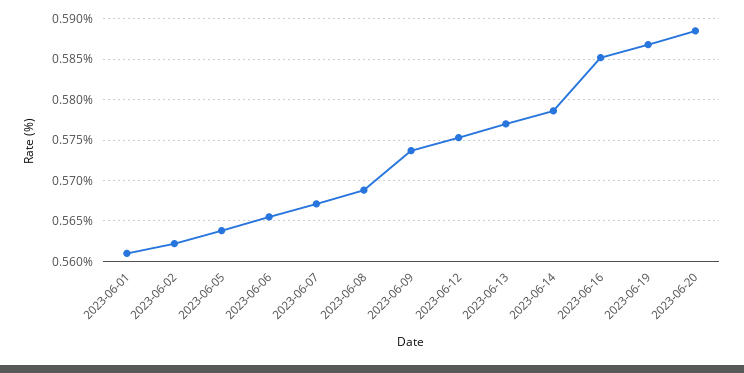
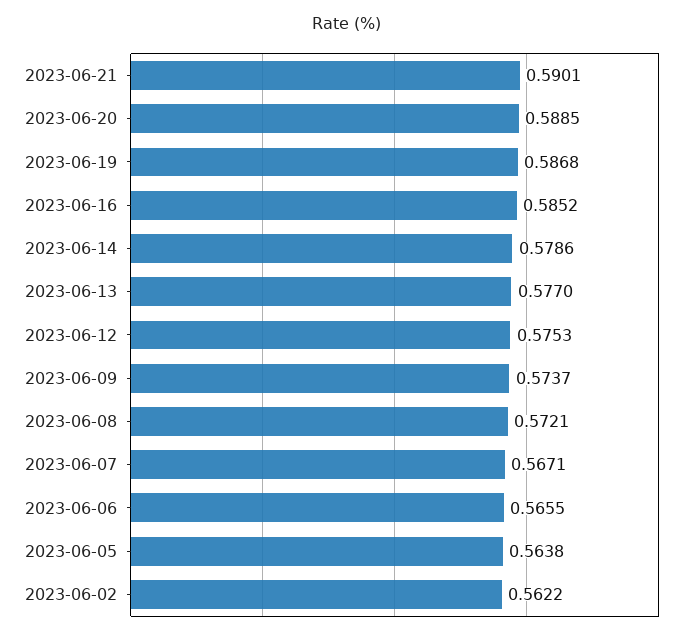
2023-06-01: 0.561 -> none
2023-06-08: 0.569 -> 0.5721
2023-06-21: none -> 0.5901

